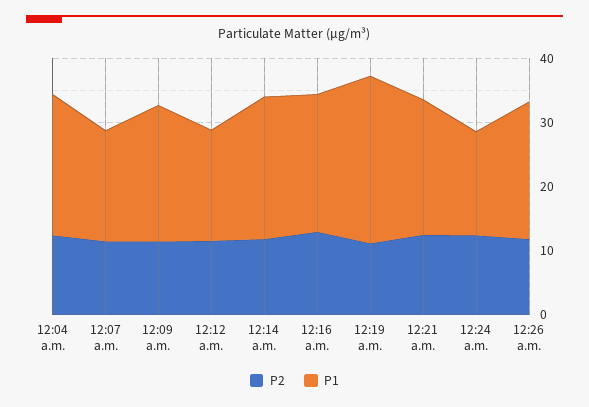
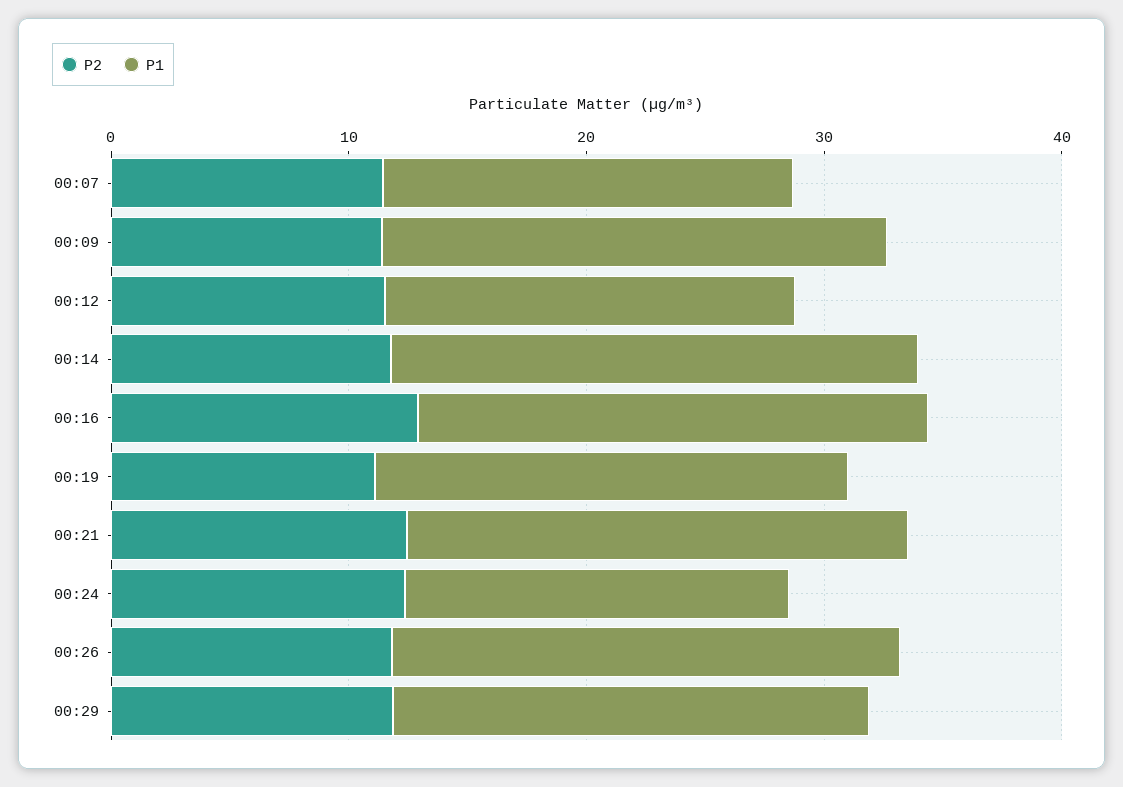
P2, 12:04 a.m.: 12 -> none
P1, 12:04 a.m.: 22 -> none
P1, 12:19 a.m.: 26 -> 20
P2, 00:29: none -> 12
P1, 00:29: none -> 20

